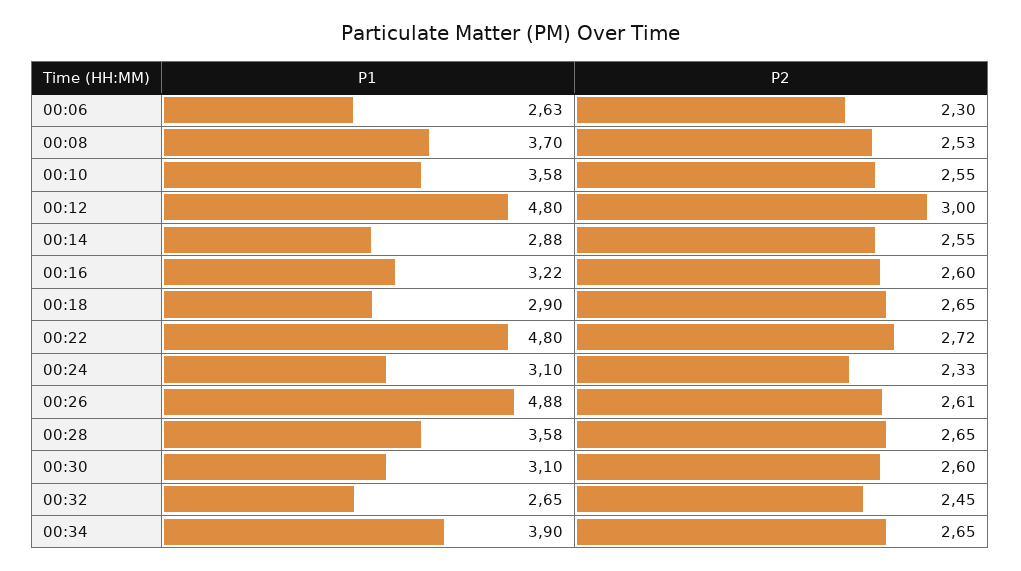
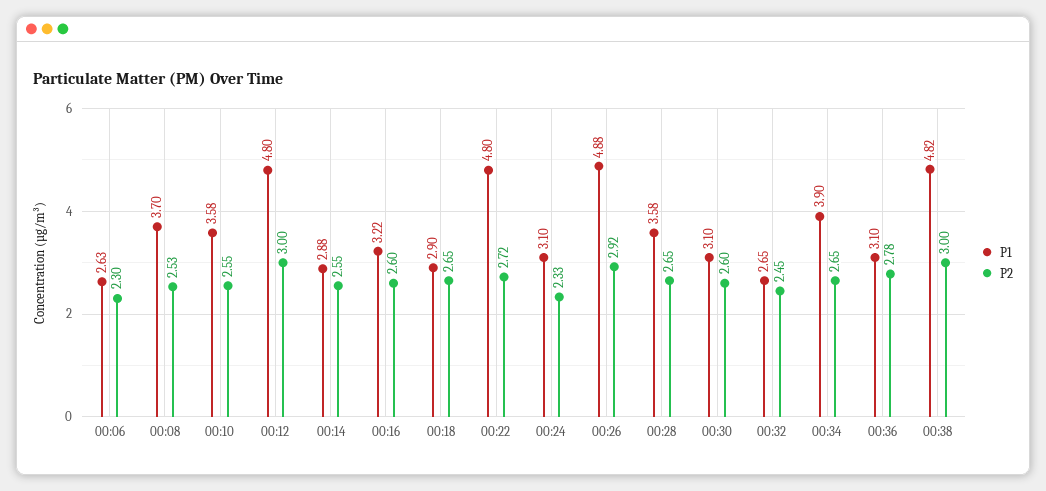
P2, 00:26: 2.61 -> 2.92
P1, 00:36: none -> 3.1
P2, 00:36: none -> 2.78
P1, 00:38: none -> 4.82
P2, 00:38: none -> 3

